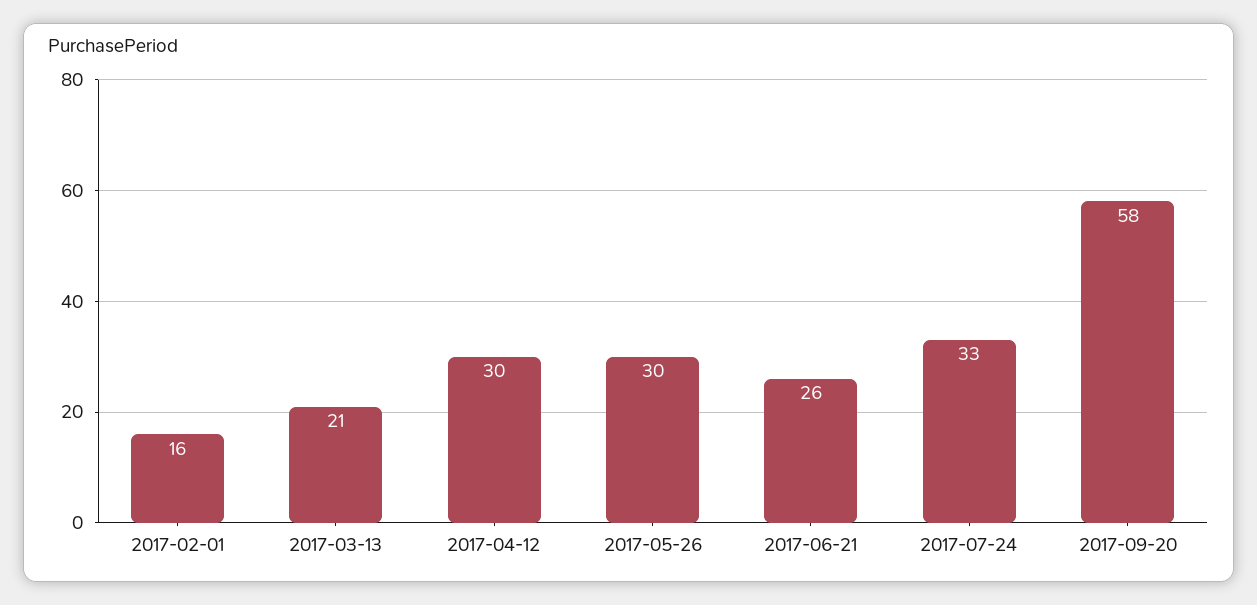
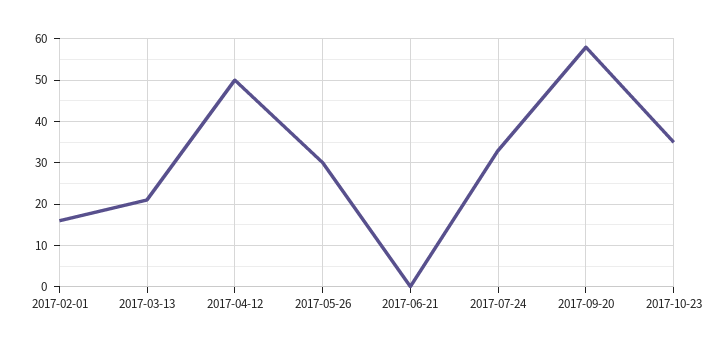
2017-04-12: 30 -> 50
2017-06-21: 26 -> 0
2017-10-23: none -> 35

